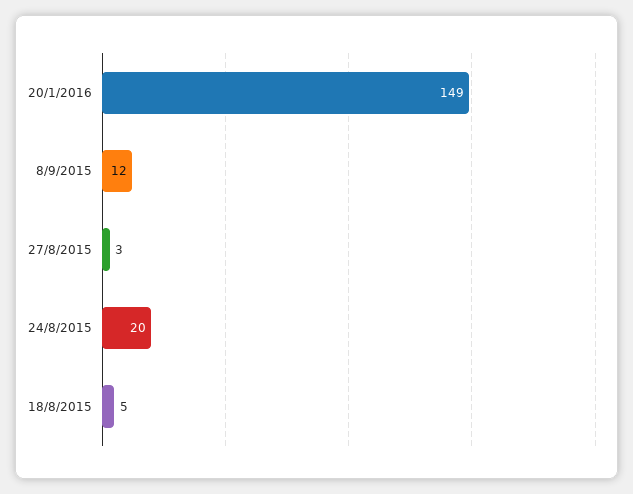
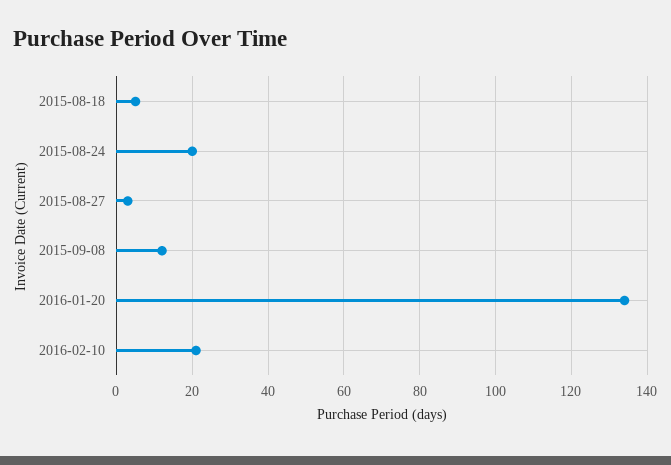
20/1/2016: 149 -> 135
2016-02-10: none -> 20

